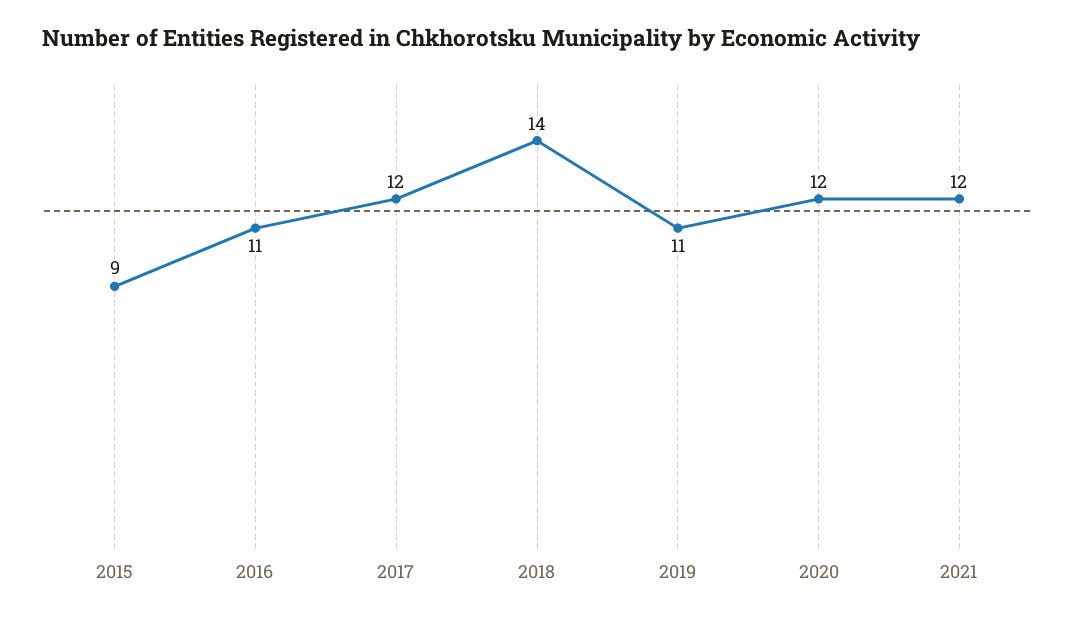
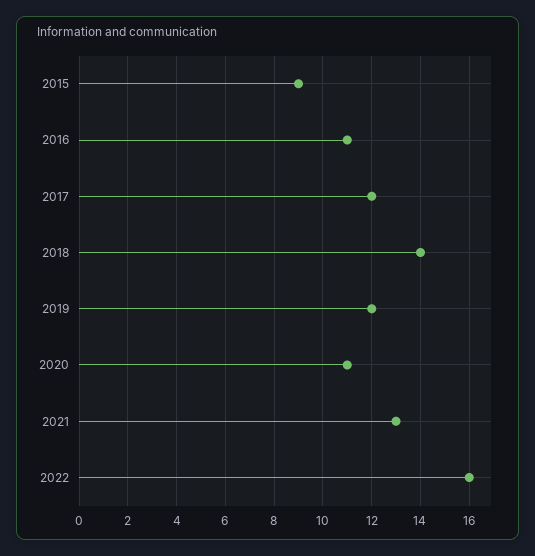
2019: 11 -> 12
2020: 12 -> 11
2021: 12 -> 13
2022: none -> 16

